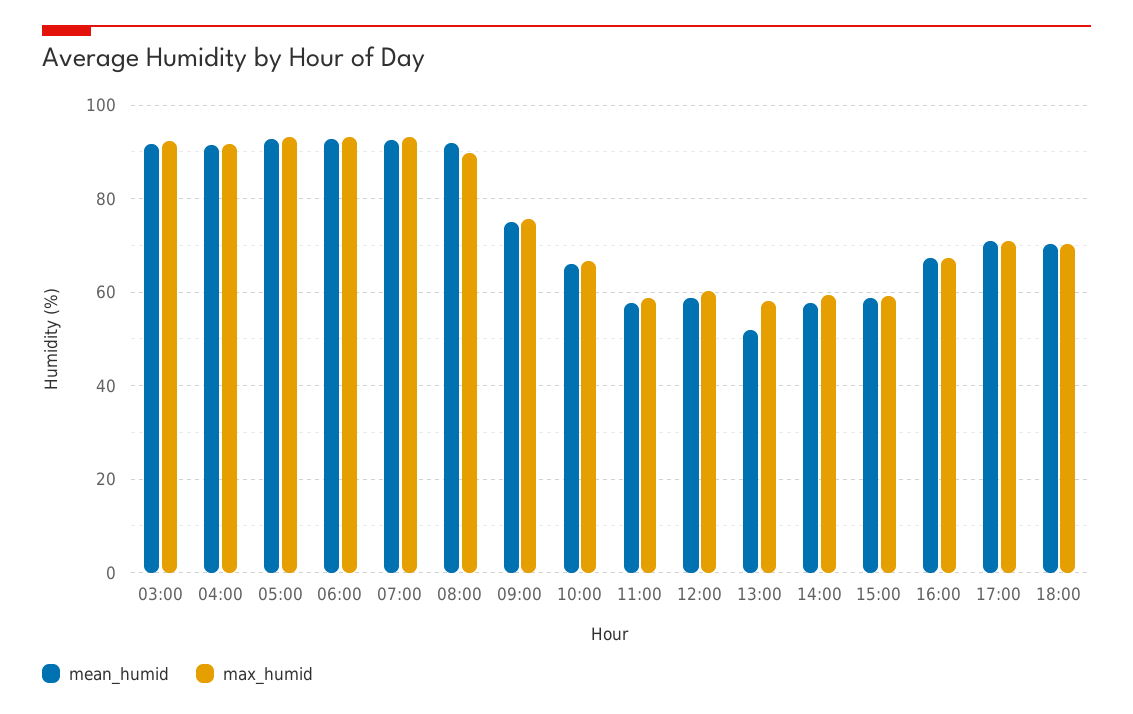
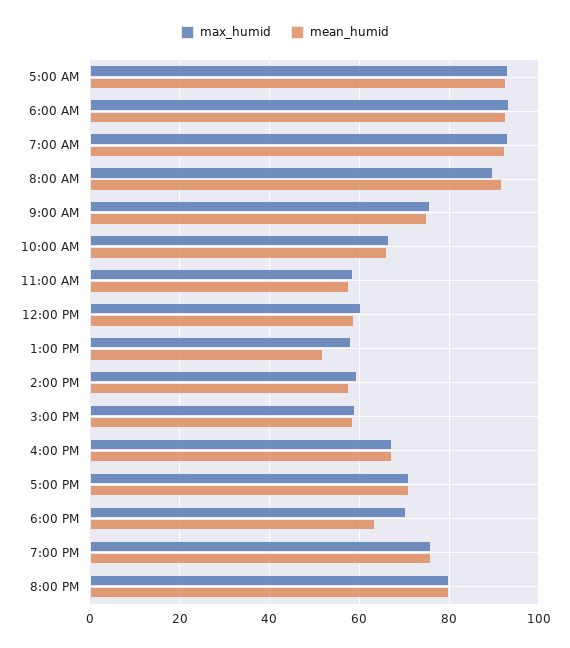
mean_humid, 03:00: 92 -> none
max_humid, 03:00: 92 -> none
mean_humid, 04:00: 92 -> none
max_humid, 04:00: 92 -> none
mean_humid, 18:00: 70 -> 64
max_humid, 7:00 PM: none -> 76
mean_humid, 7:00 PM: none -> 76
max_humid, 8:00 PM: none -> 80
mean_humid, 8:00 PM: none -> 80

